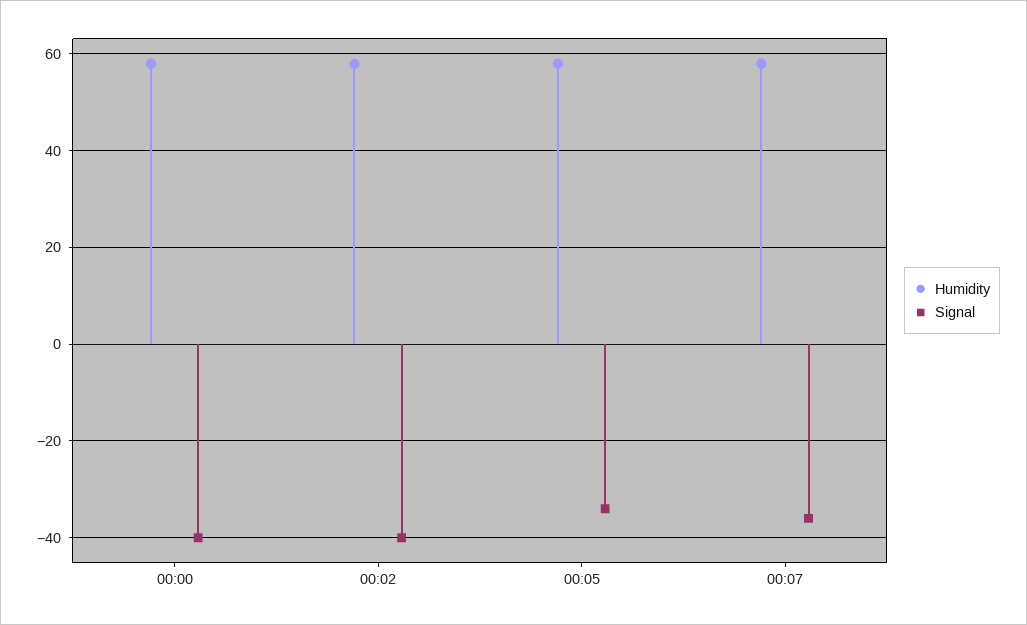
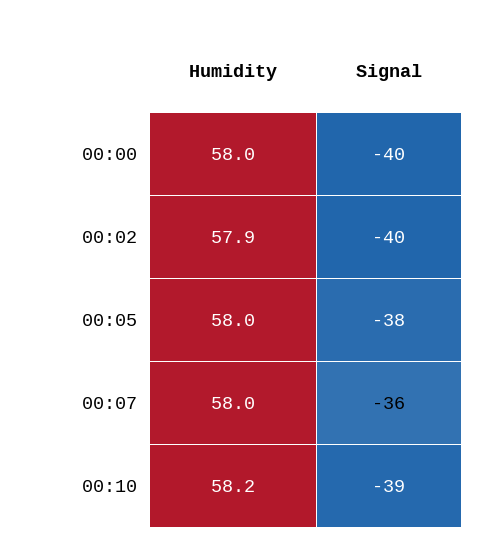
Signal, 00:05: -34 -> -38
Humidity, 00:10: none -> 58.2
Signal, 00:10: none -> -39

